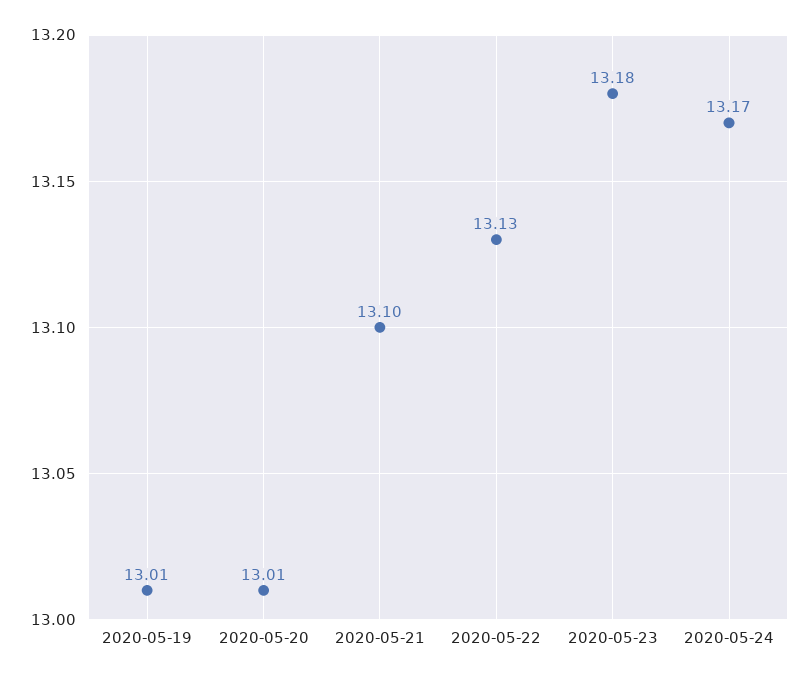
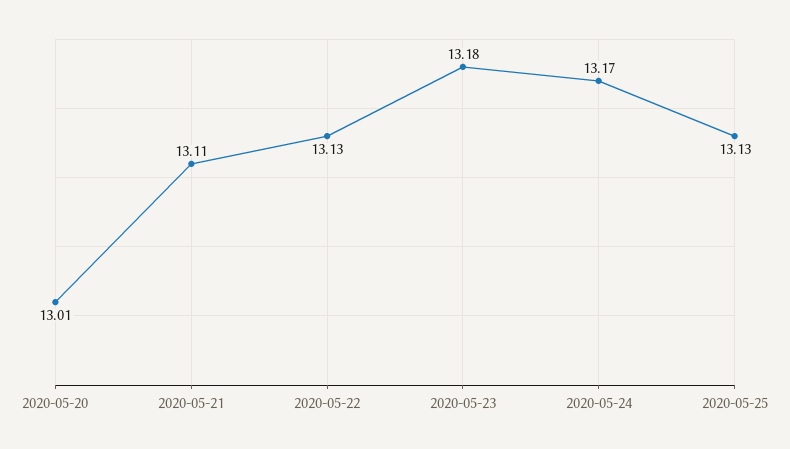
2020-05-19: 13.01 -> none
2020-05-21: 13.1 -> 13.11
2020-05-25: none -> 13.13

